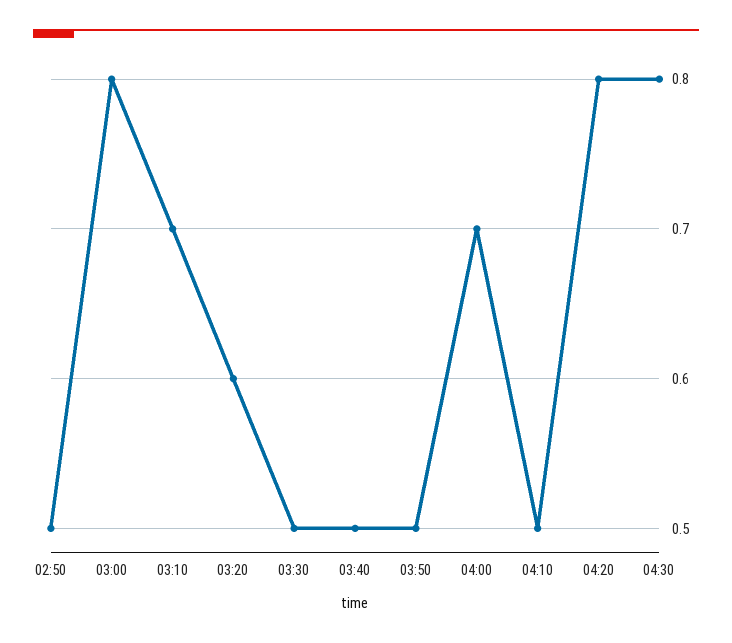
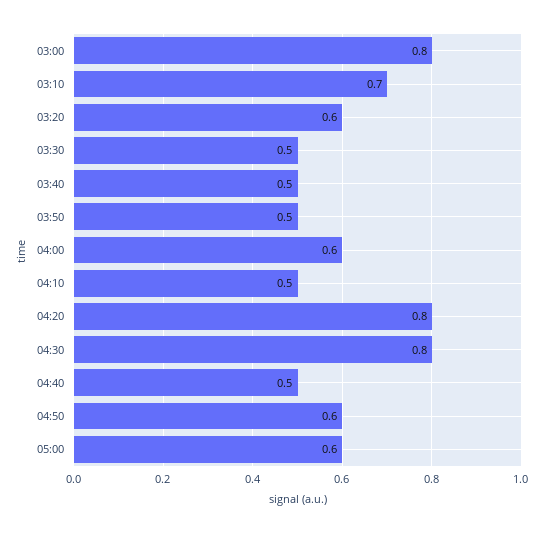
02:50: 0.5 -> none
04:00: 0.7 -> 0.6
04:40: none -> 0.5
04:50: none -> 0.6
05:00: none -> 0.6

